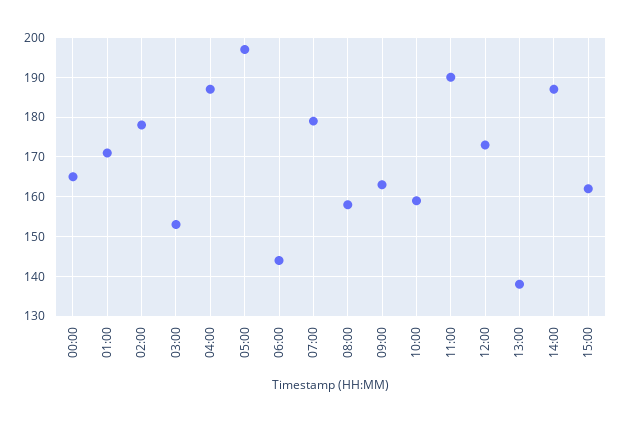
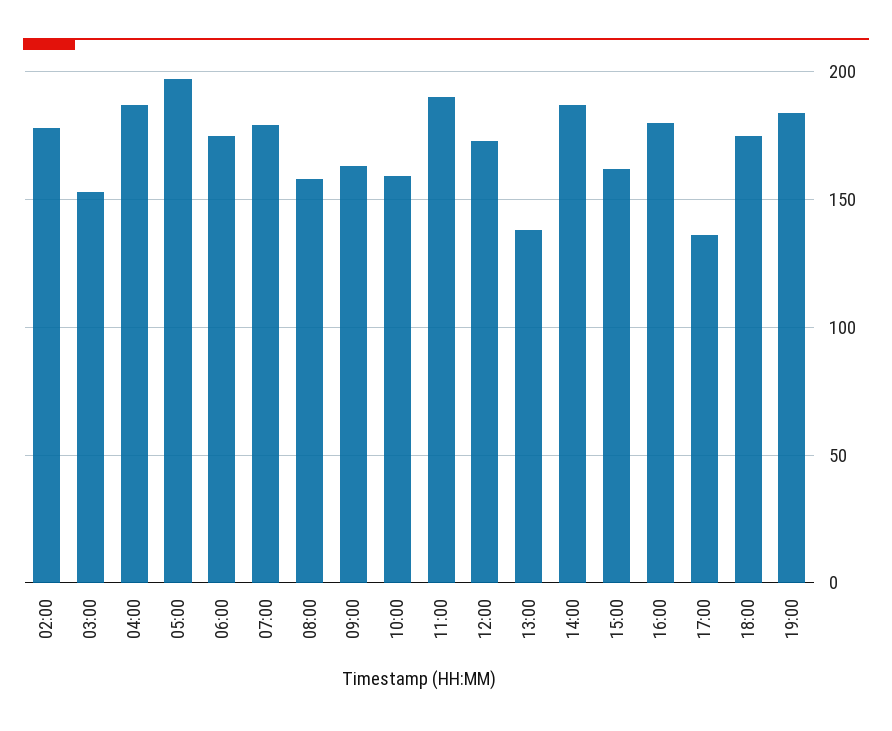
00:00: 165 -> none
01:00: 170 -> none
06:00: 145 -> 175
16:00: none -> 180
17:00: none -> 135
18:00: none -> 175
19:00: none -> 185

